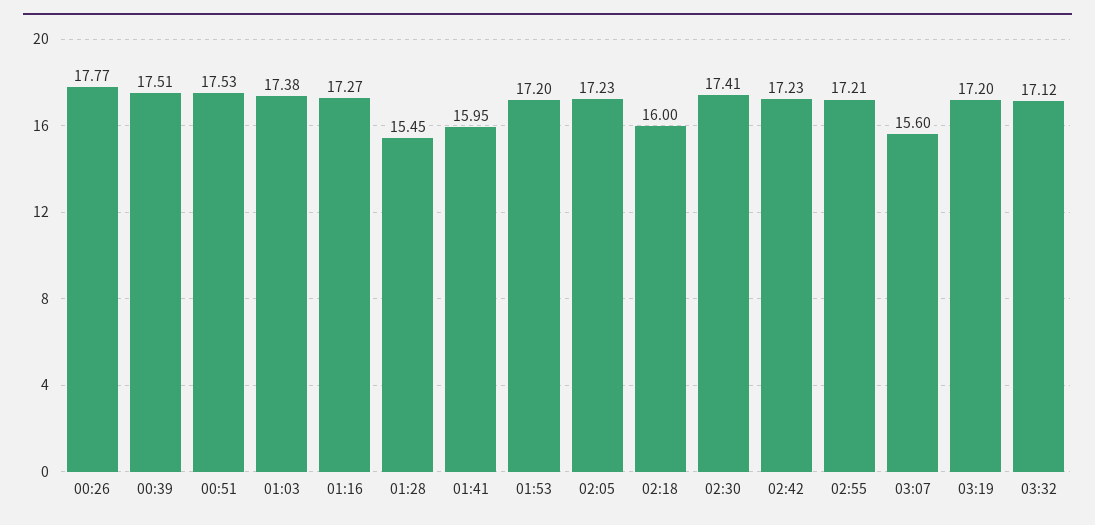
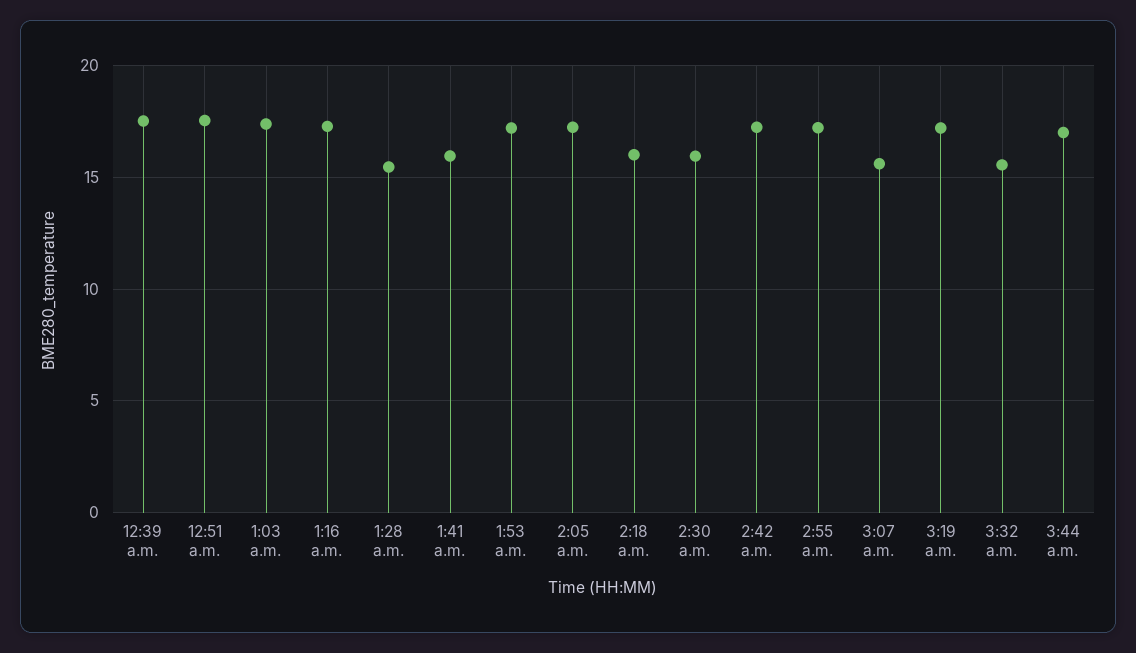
00:26: 17.77 -> none
02:30: 17.41 -> 16
03:32: 17.12 -> 15.5
3:44 a.m.: none -> 17

